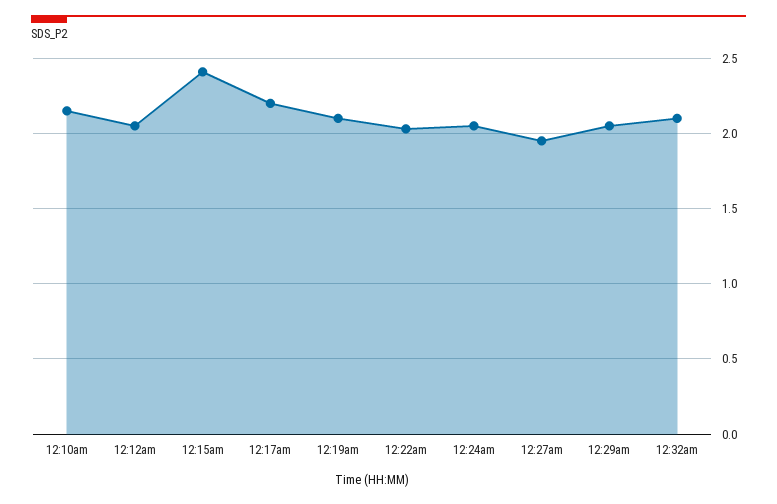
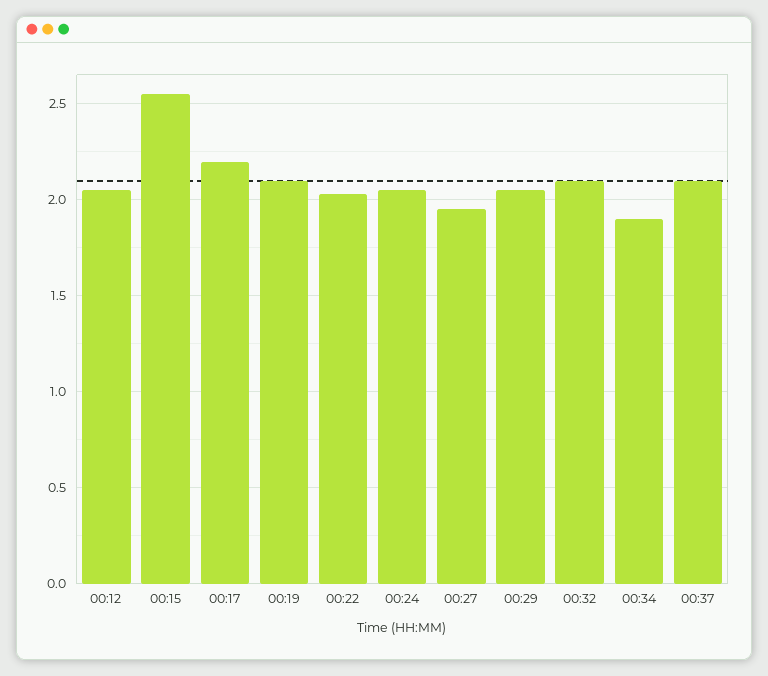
12:10am: 2.15 -> none
12:15am: 2.4 -> 2.55
00:34: none -> 1.9
00:37: none -> 2.1

